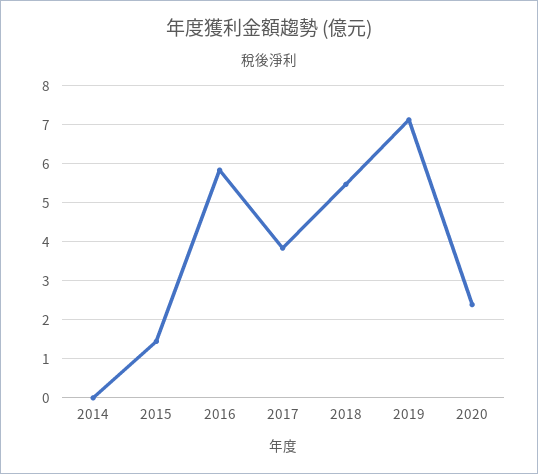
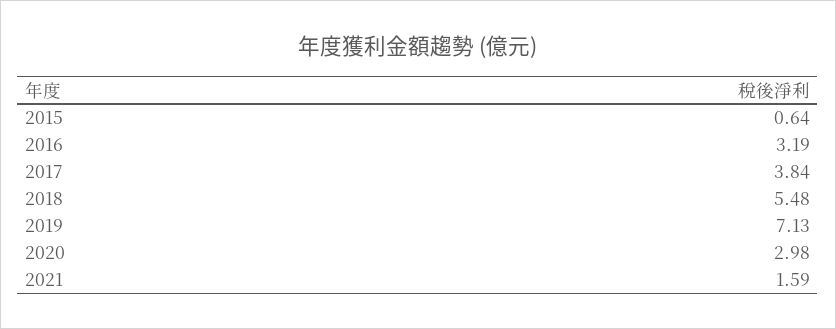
2014: 0 -> none
2015: 1.4 -> 0.64
2016: 5.8 -> 3.19
2020: 2.4 -> 2.98
2021: none -> 1.59

